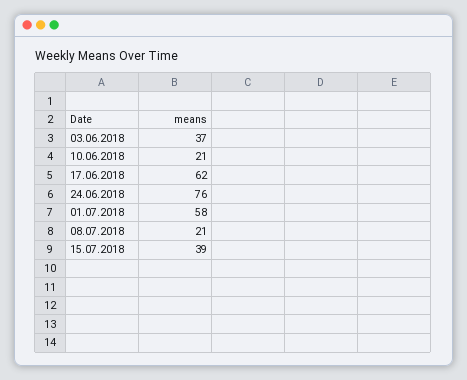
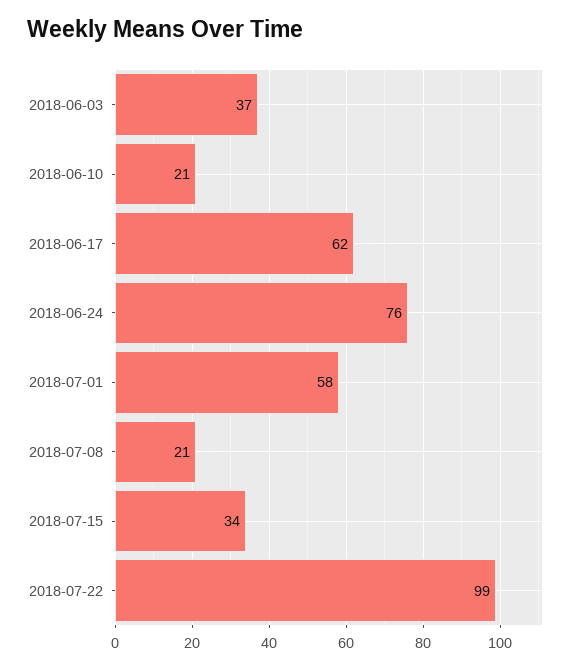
15.07.2018: 39 -> 34
2018-07-22: none -> 99

